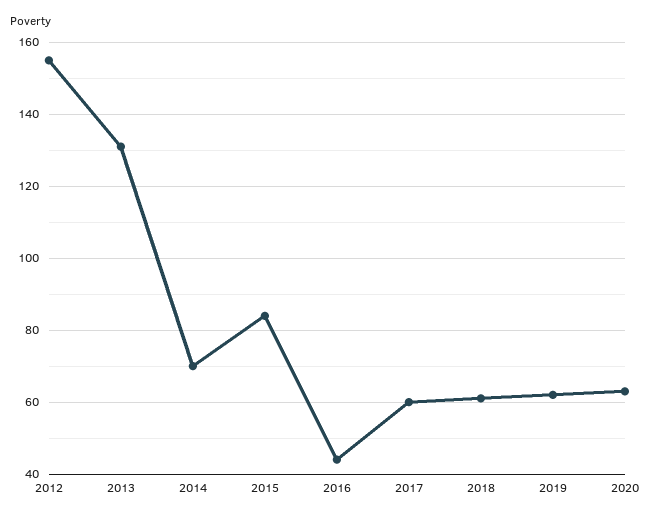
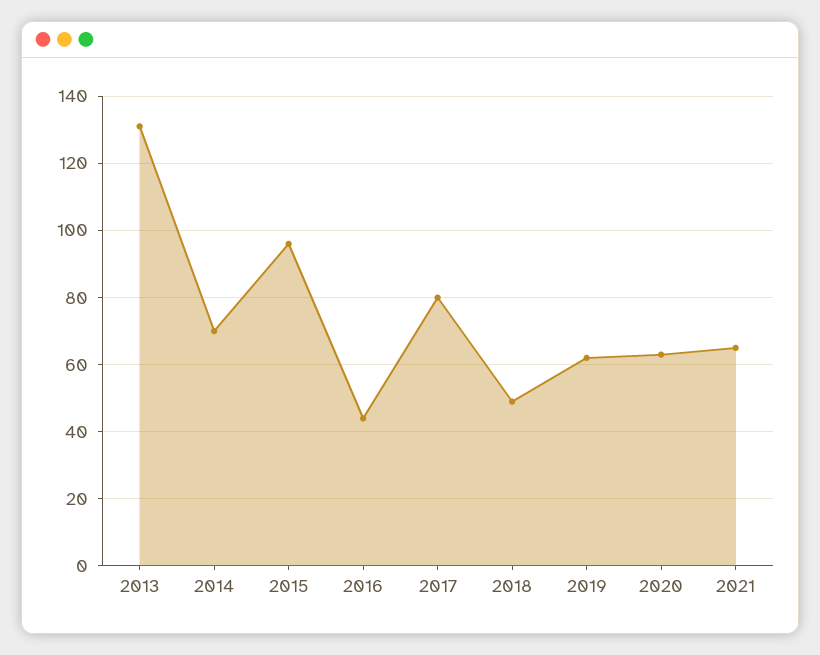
2012: 155 -> none
2015: 85 -> 95
2017: 60 -> 80
2018: 60 -> 50
2021: none -> 65

